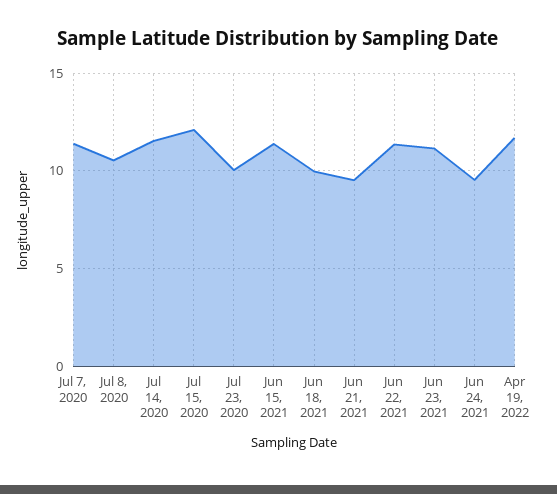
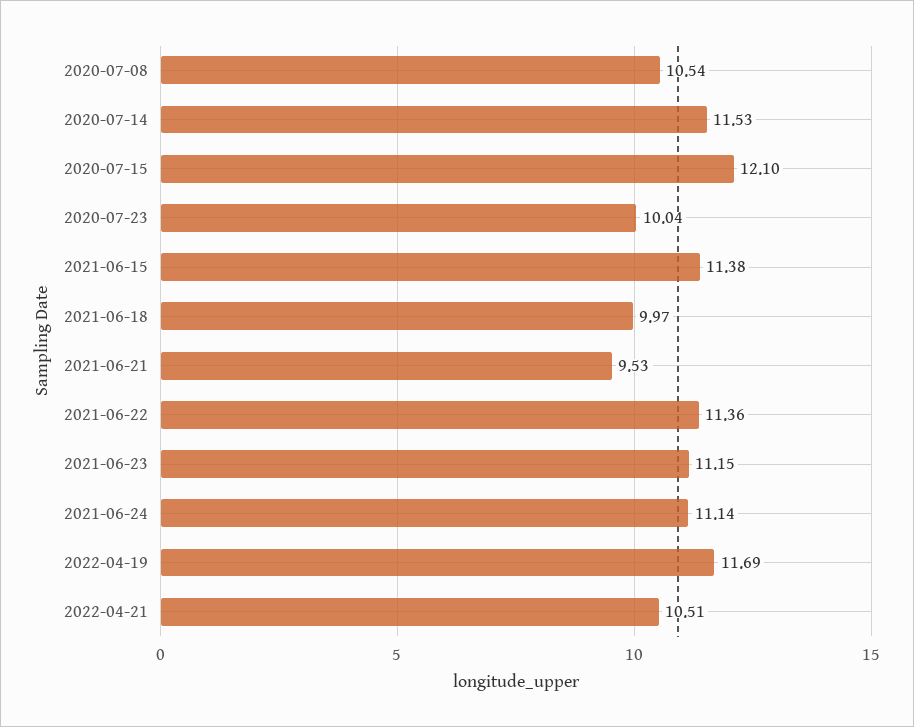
Jul 7, 2020: 11.5 -> none
Jun 24, 2021: 9.5 -> 11.14
2022-04-21: none -> 10.51

